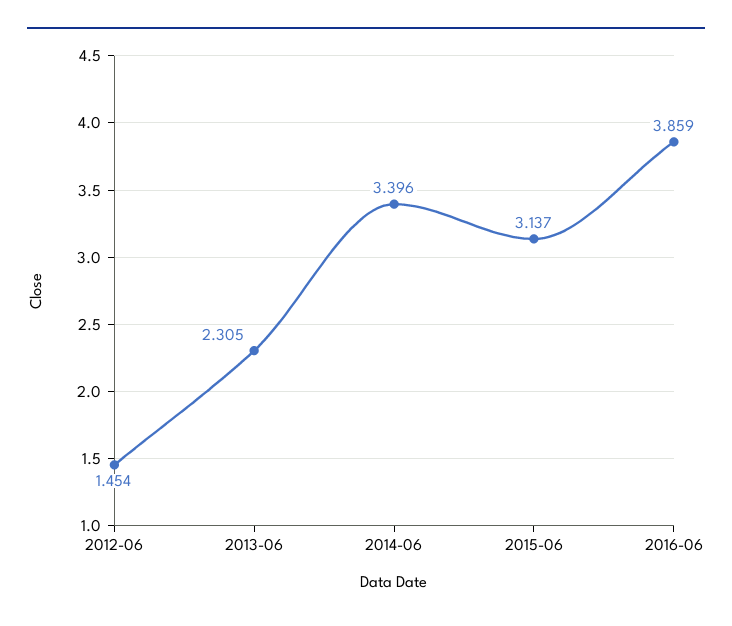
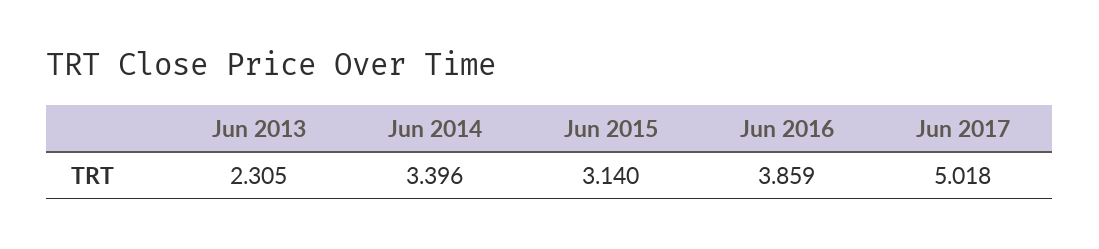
2012-06: 1.454 -> none
2015-06: 3.137 -> 3.14
Jun 2017: none -> 5.018

